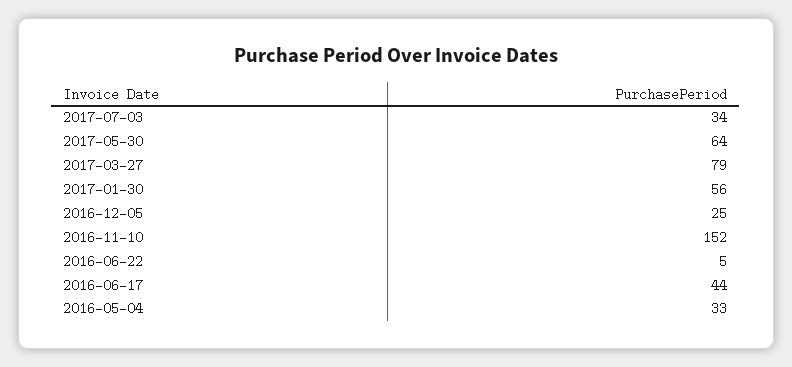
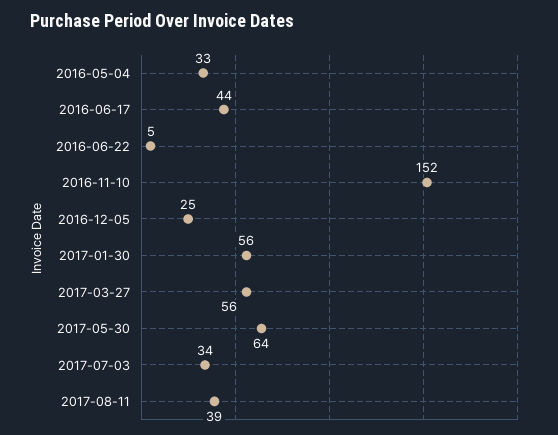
2017-03-27: 79 -> 56
2017-08-11: none -> 39

